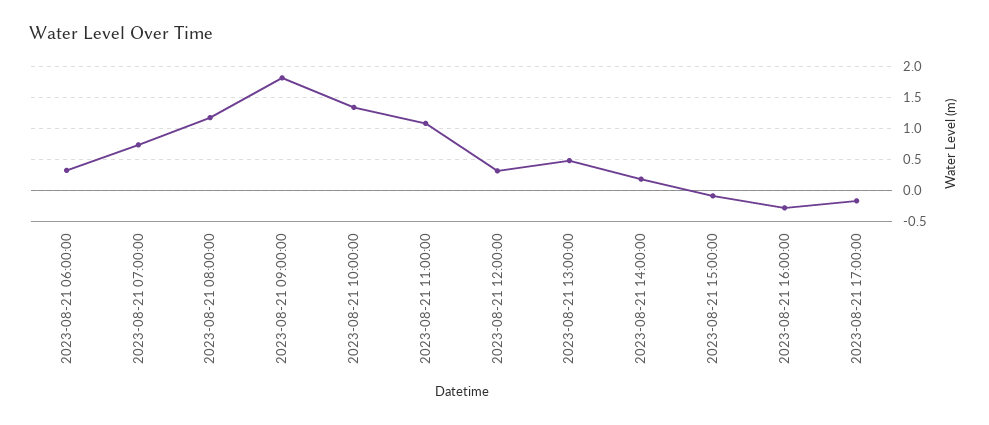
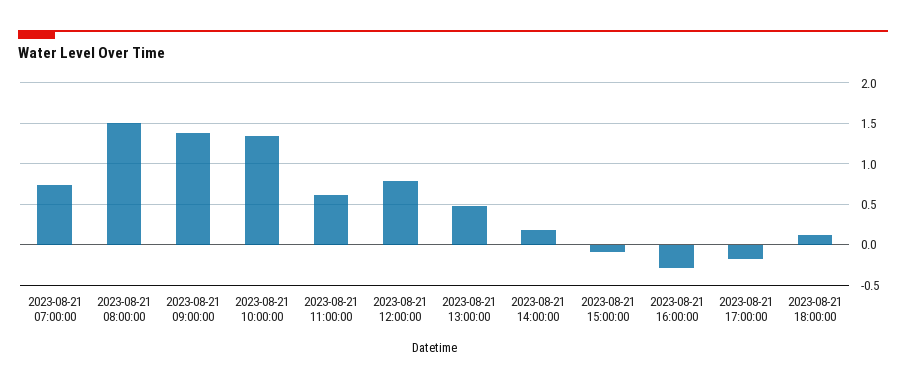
2023-08-21 06:00:00: 0.3 -> none
2023-08-21 08:00:00: 1.2 -> 1.5
2023-08-21 09:00:00: 1.8 -> 1.4
2023-08-21 11:00:00: 1.1 -> 0.6
2023-08-21 12:00:00: 0.3 -> 0.8
2023-08-21 18:00:00: none -> 0.1

